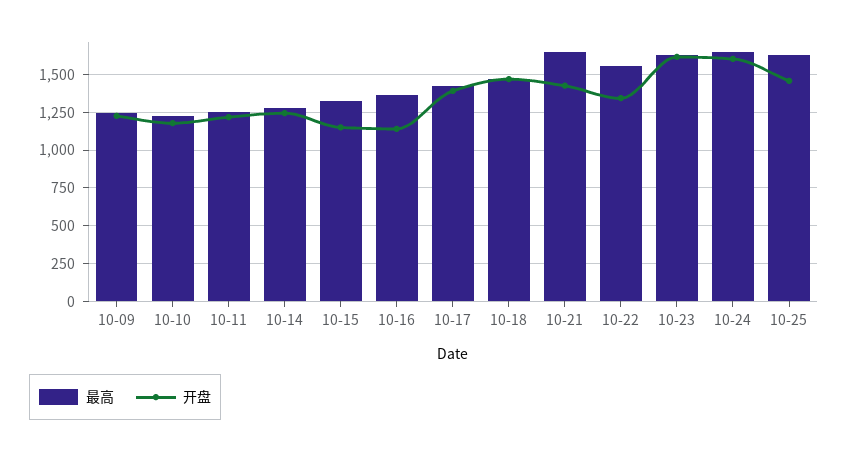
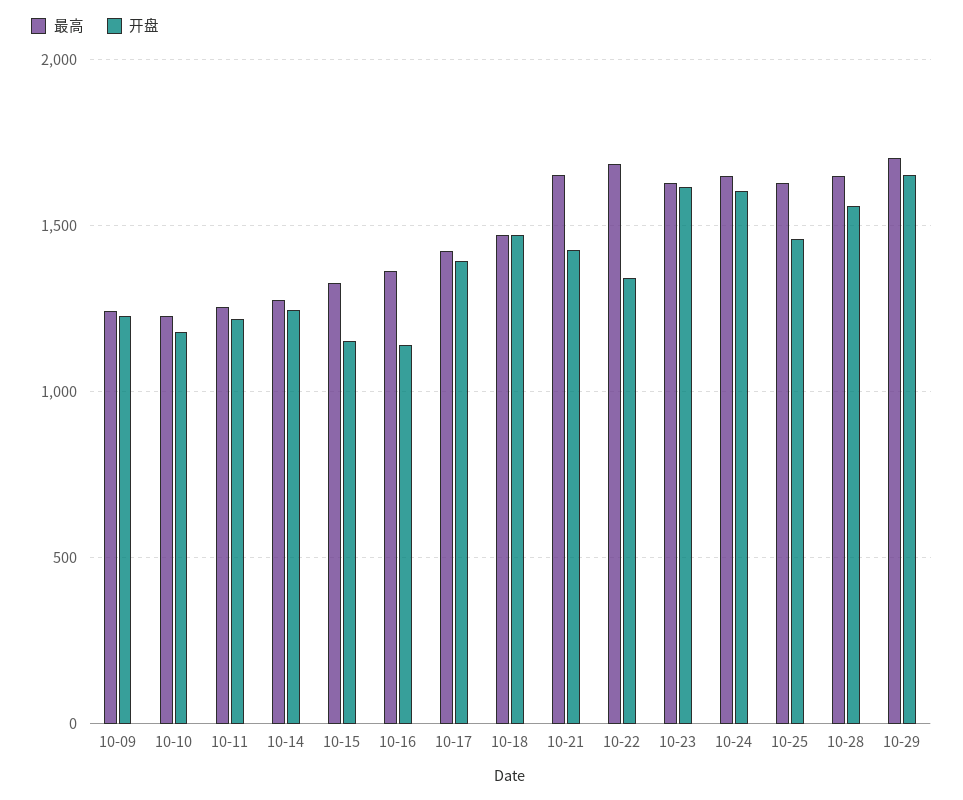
最高, 10-22: 1550 -> 1700
最高, 10-28: none -> 1650
开盘, 10-28: none -> 1550
最高, 10-29: none -> 1700
开盘, 10-29: none -> 1650

